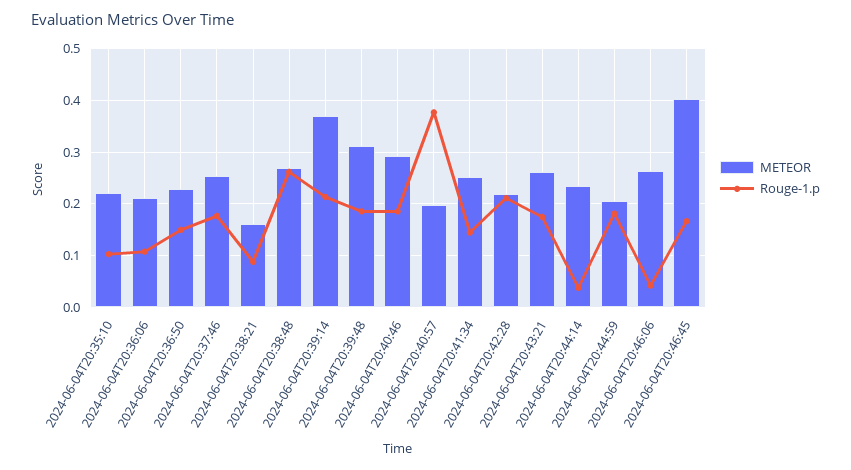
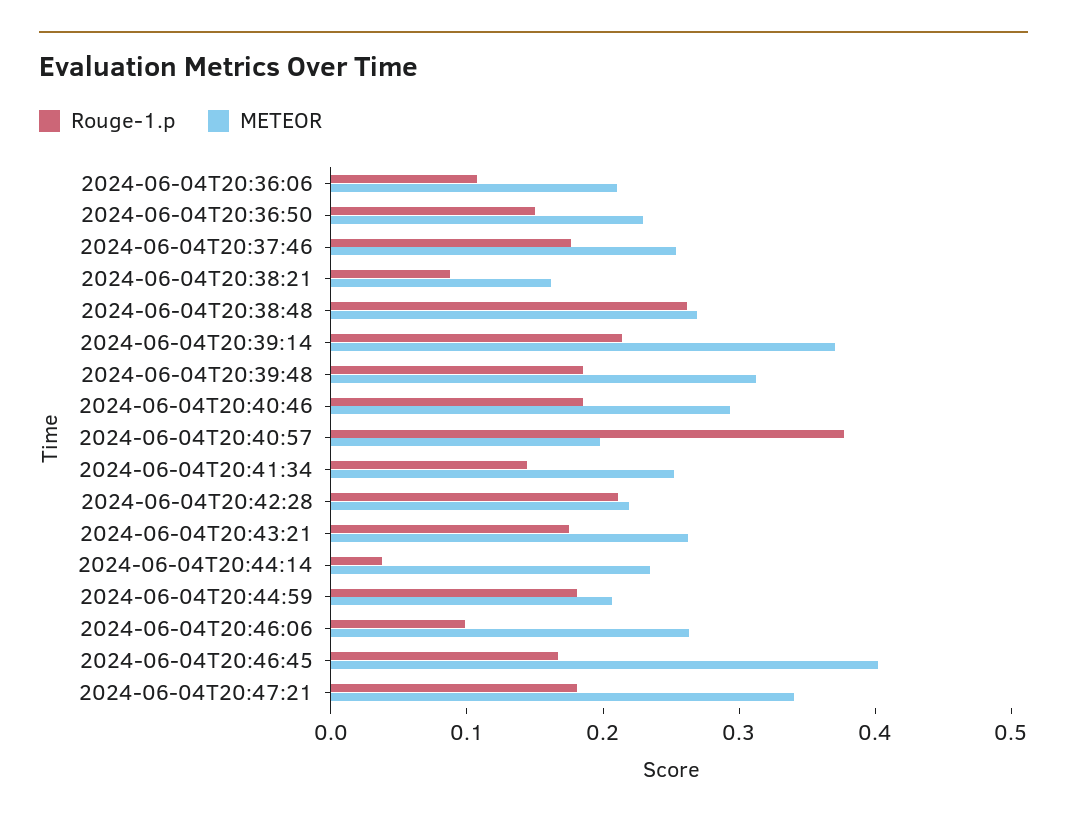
METEOR, 2024-06-04T20:35:10: 0.22 -> none
Rouge-1.p, 2024-06-04T20:35:10: 0.1 -> none
Rouge-1.p, 2024-06-04T20:46:06: 0.04 -> 0.1
Rouge-1.p, 2024-06-04T20:47:21: none -> 0.18
METEOR, 2024-06-04T20:47:21: none -> 0.34

